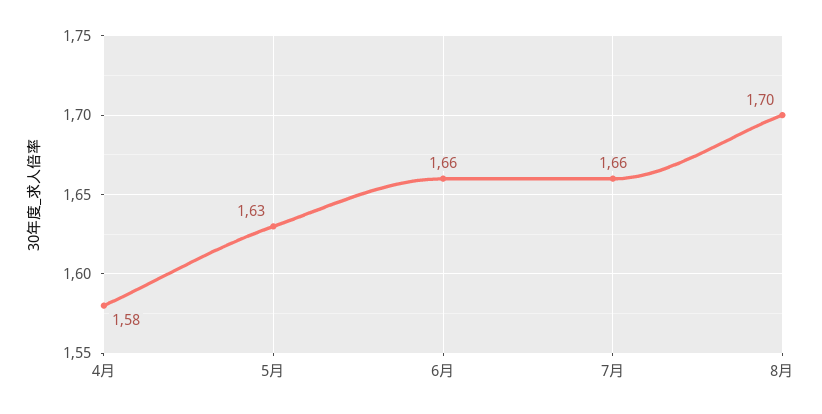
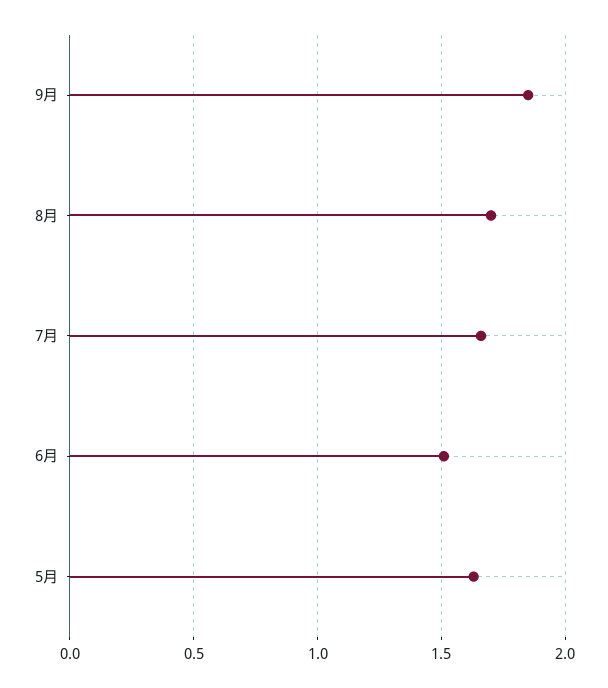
4月: 1.58 -> none
6月: 1.66 -> 1.5
9月: none -> 1.85

